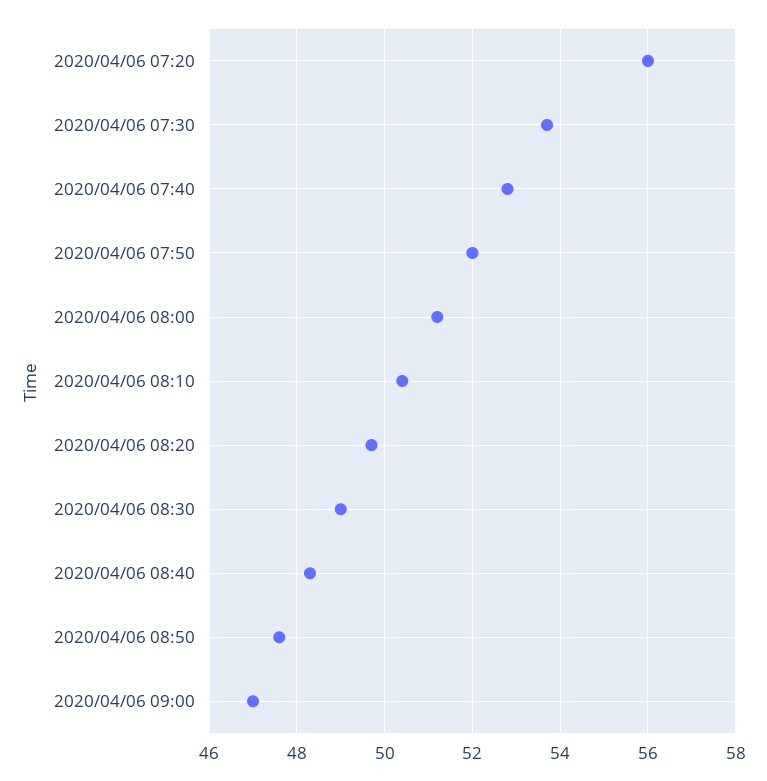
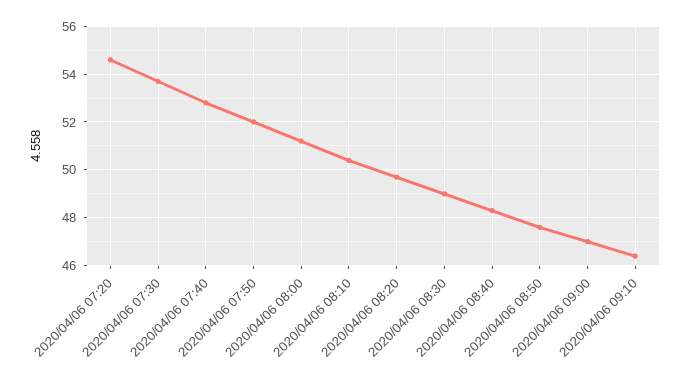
2020/04/06 07:20: 56 -> 54.5
2020/04/06 09:10: none -> 46.5

